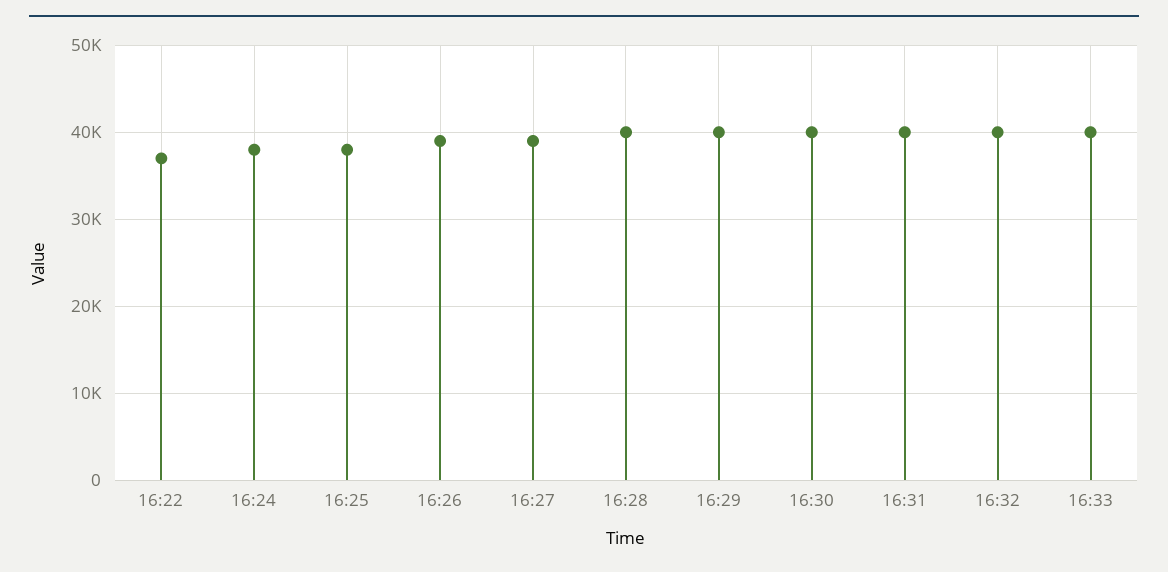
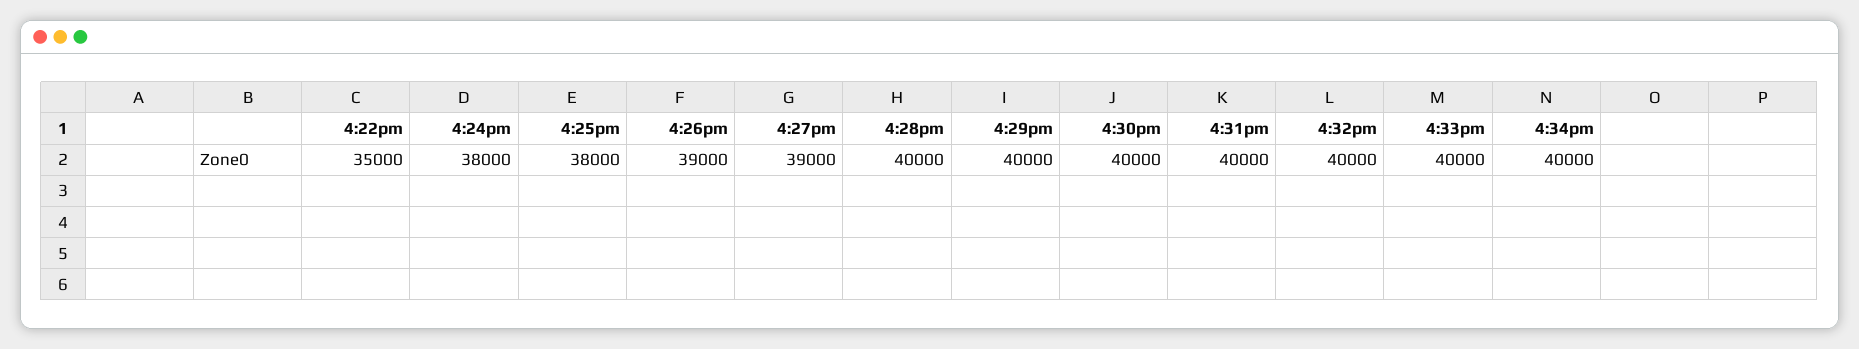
16:22: 37000 -> 35000
4:34pm: none -> 40000

